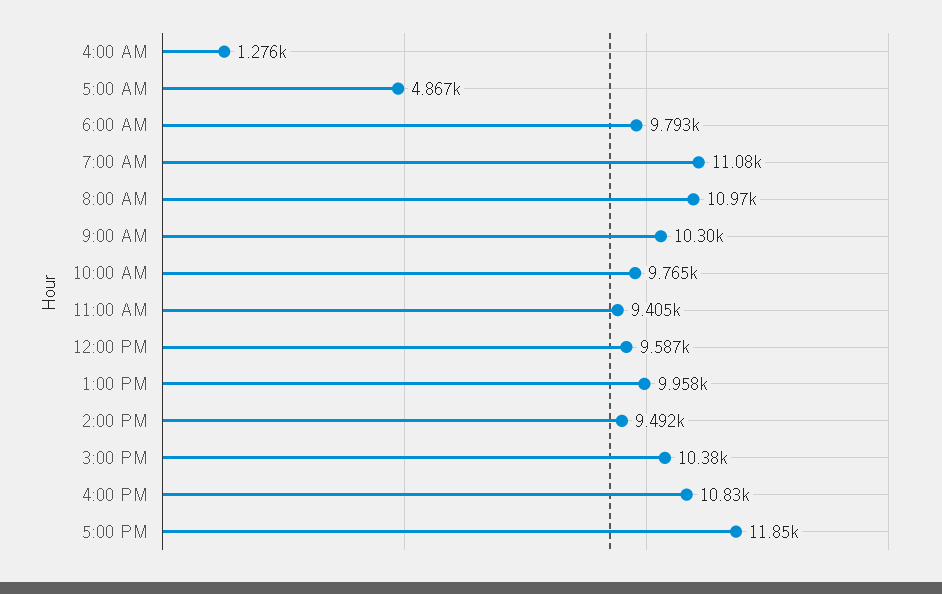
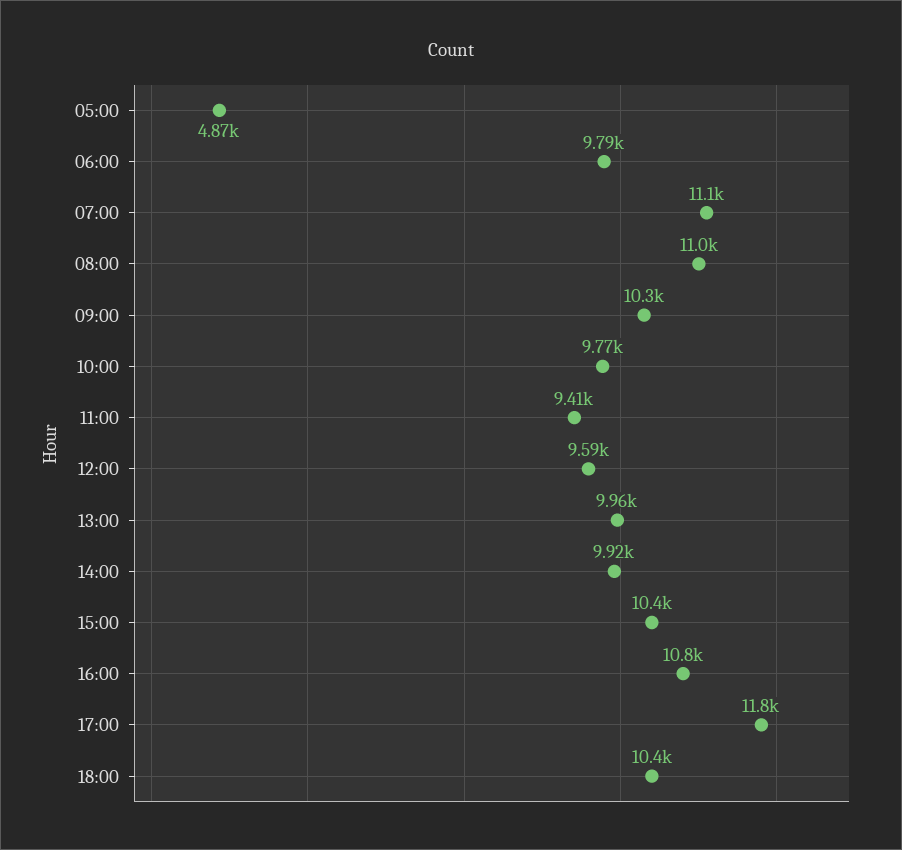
4:00 AM: 1276 -> none
2:00 PM: 9492 -> 9920
18:00: none -> 10400

